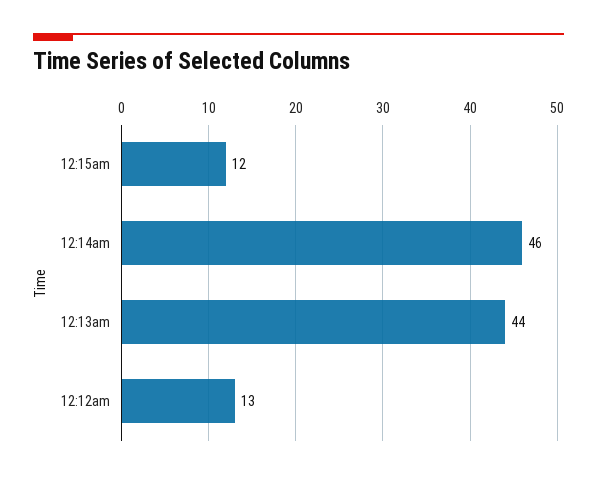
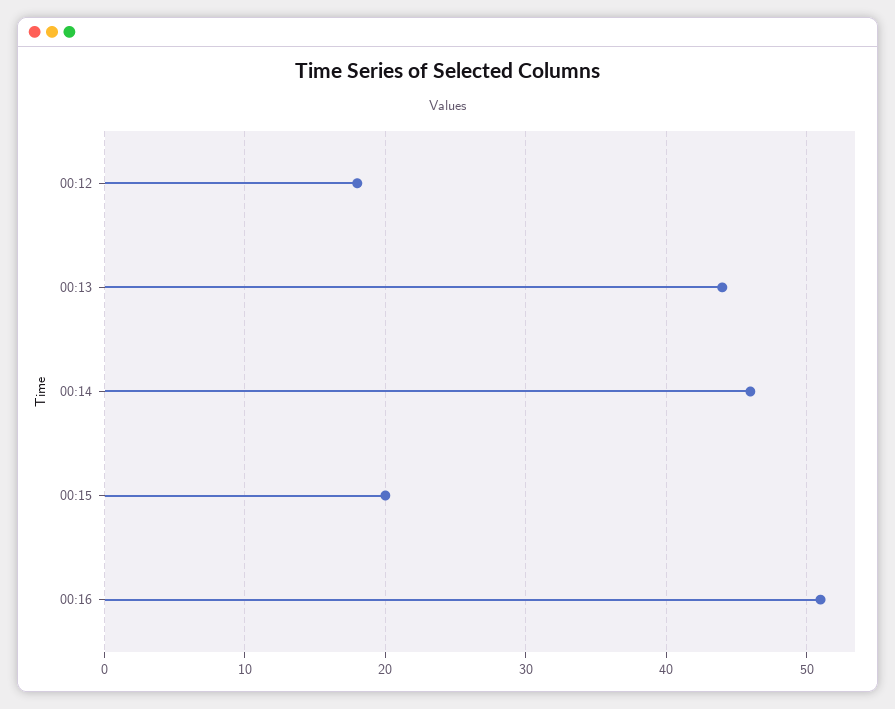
12:15am: 12 -> 20
12:12am: 13 -> 18
00:16: none -> 51

